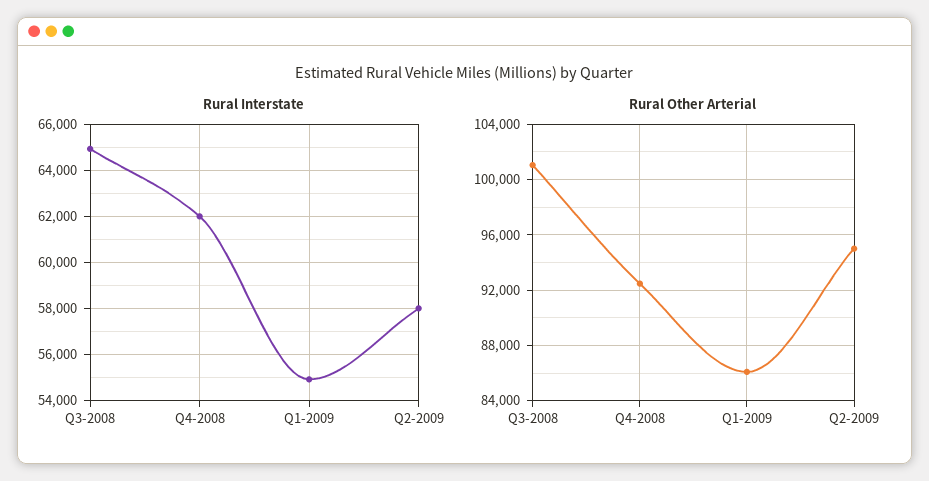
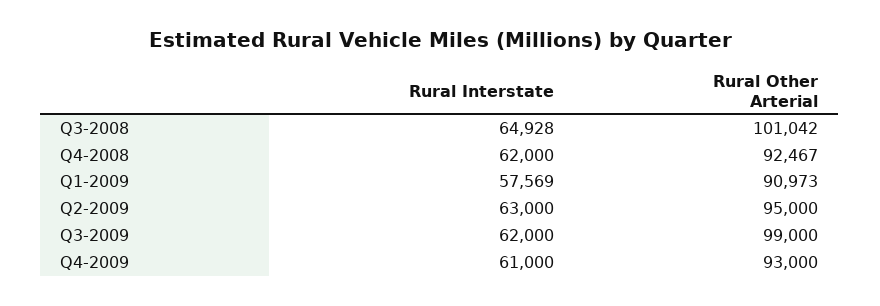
Rural Interstate, Q1-2009: 55000 -> 57569
Rural Interstate, Q2-2009: 58000 -> 63000
Rural Other Arterial, Q1-2009: 86000 -> 90973
Rural Interstate, Q3-2009: none -> 62000
Rural Other Arterial, Q3-2009: none -> 99000
Rural Interstate, Q4-2009: none -> 61000
Rural Other Arterial, Q4-2009: none -> 93000

